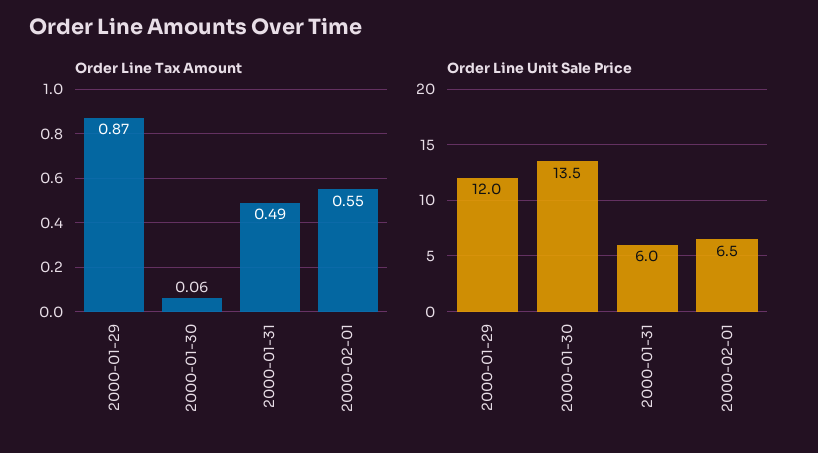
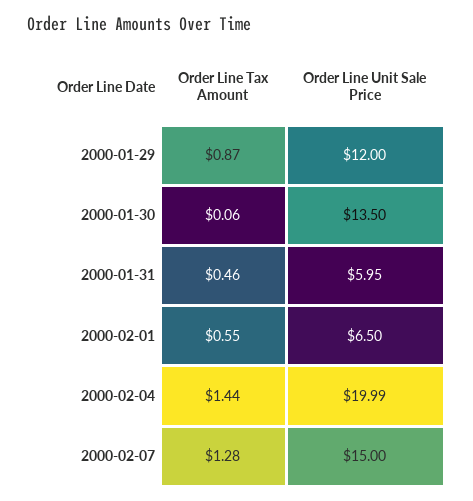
Order Line Tax Amount, 2000-01-31: 0.49 -> 0.46
Order Line Tax Amount, 2000-02-04: none -> 1.44
Order Line Unit Sale Price, 2000-02-04: none -> 19.99
Order Line Tax Amount, 2000-02-07: none -> 1.28
Order Line Unit Sale Price, 2000-02-07: none -> 15

